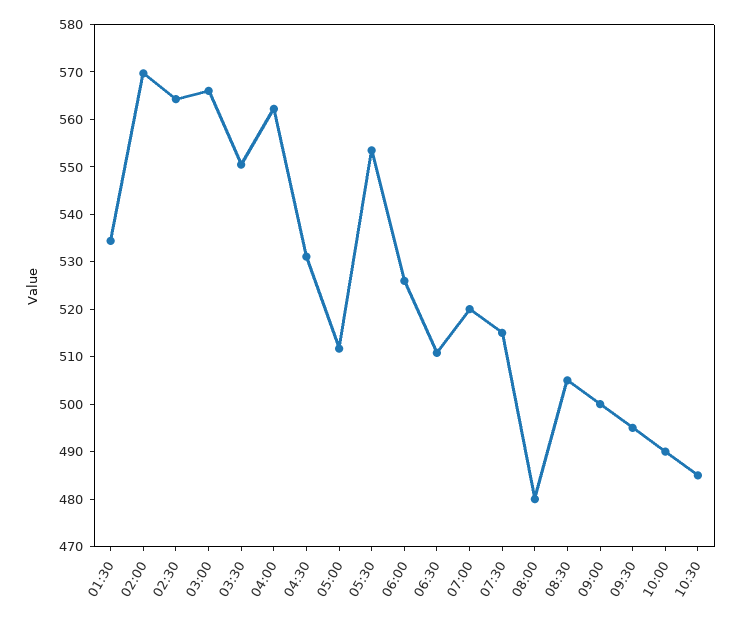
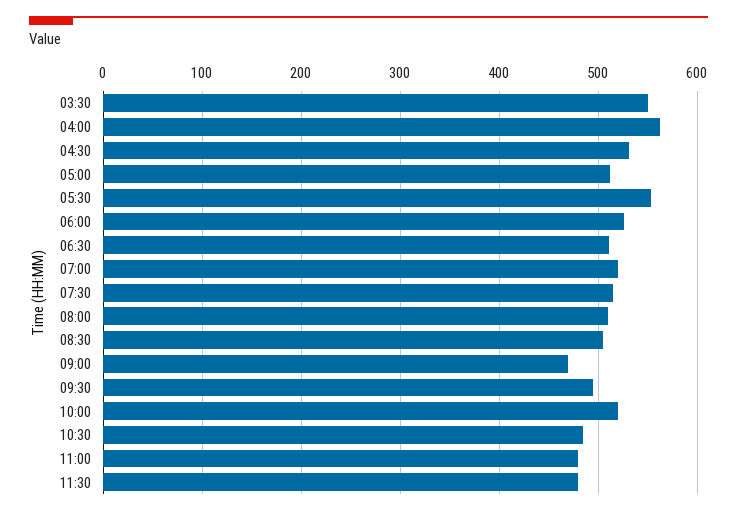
01:30: 534 -> none
02:00: 570 -> none
02:30: 564 -> none
03:00: 566 -> none
08:00: 480 -> 510
09:00: 500 -> 470
10:00: 490 -> 520
11:00: none -> 480
11:30: none -> 480

